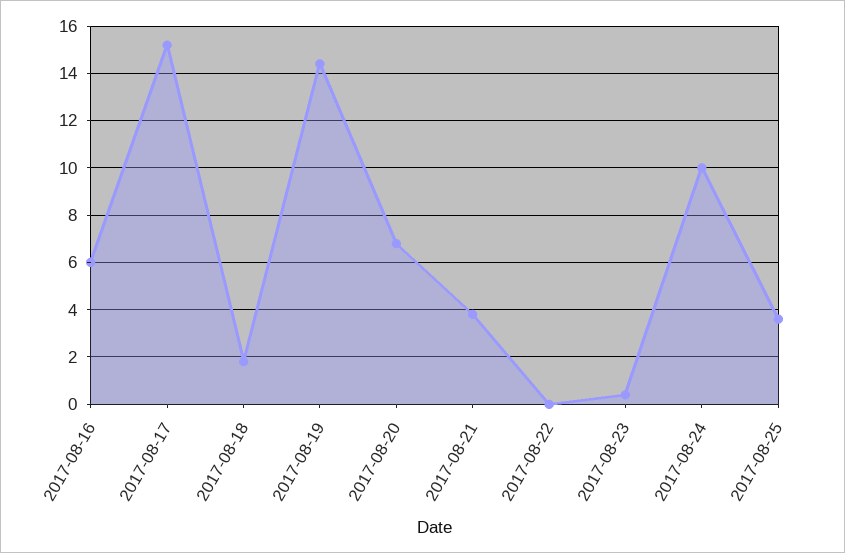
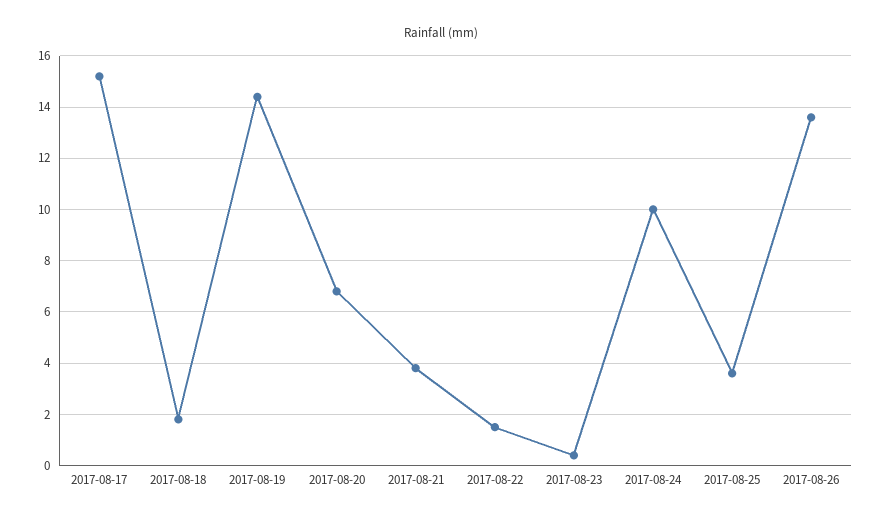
2017-08-16: 6 -> none
2017-08-22: 0 -> 1.5
2017-08-26: none -> 13.5

